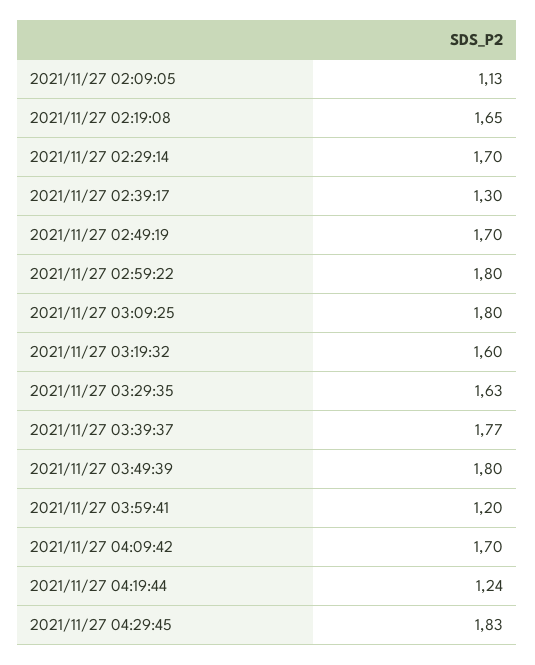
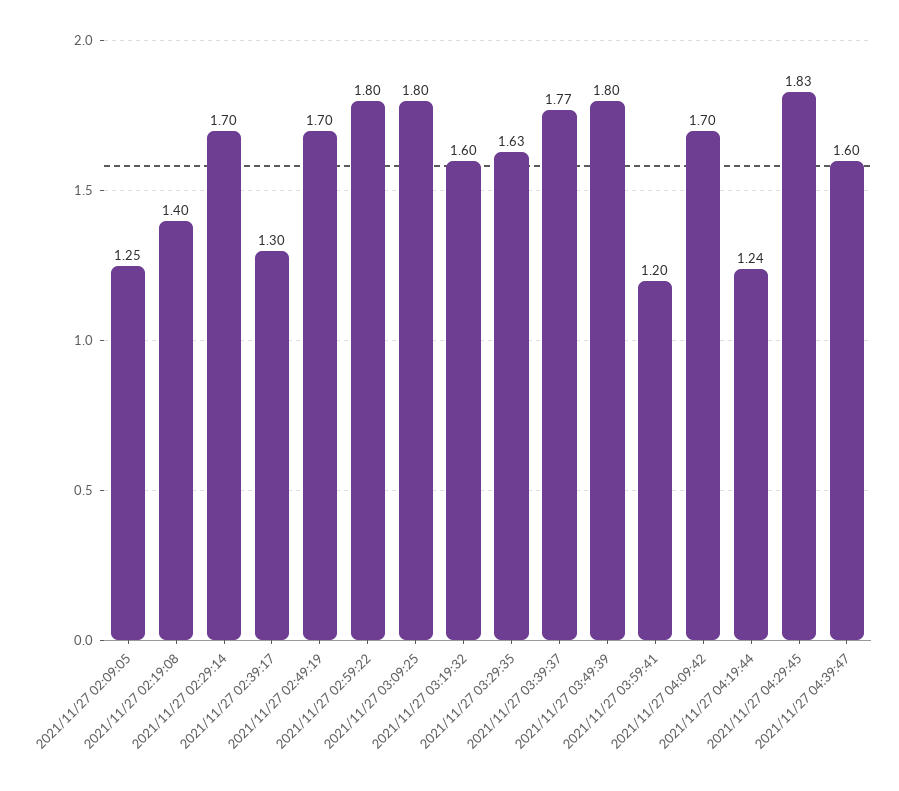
2021/11/27 02:09:05: 1.13 -> 1.25
2021/11/27 02:19:08: 1.65 -> 1.4
2021/11/27 04:39:47: none -> 1.6

